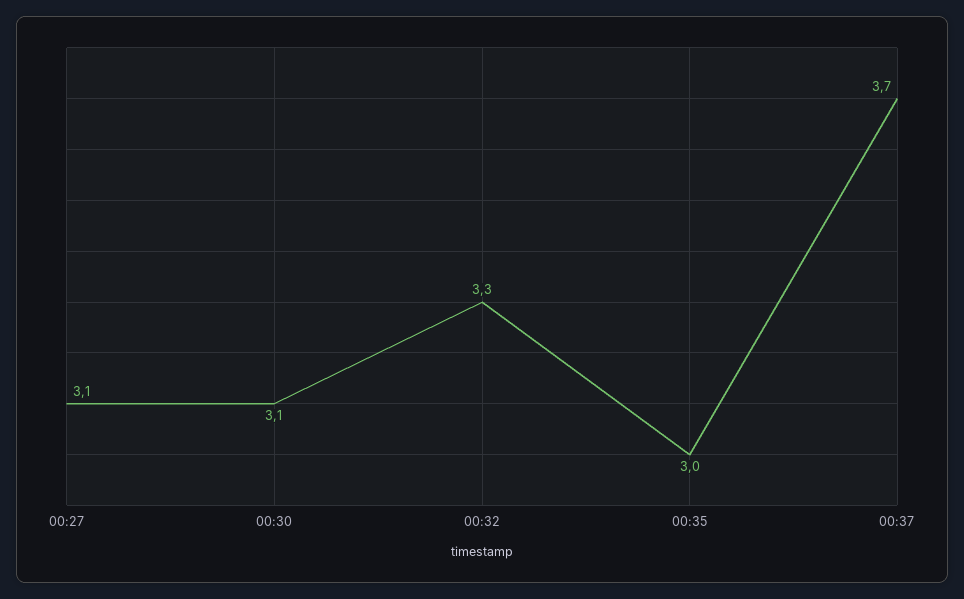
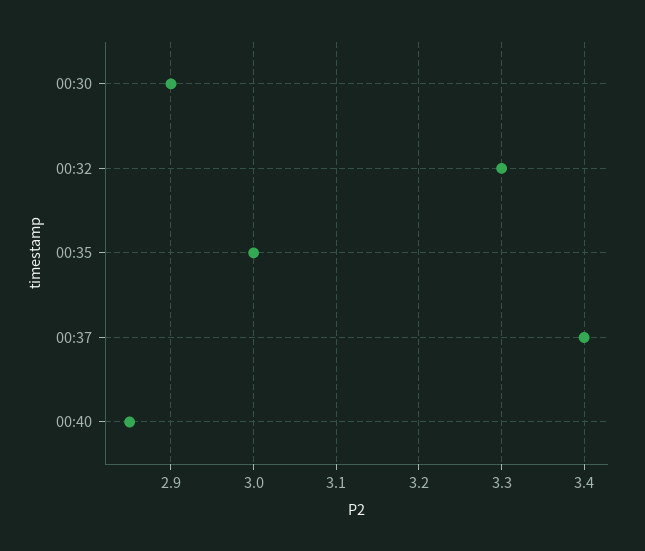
00:27: 3.1 -> none
00:30: 3.1 -> 2.9
00:37: 3.7 -> 3.4
00:40: none -> 2.85

